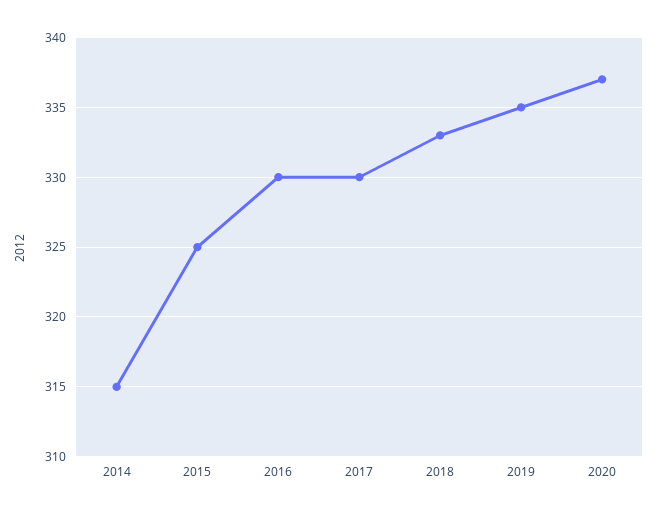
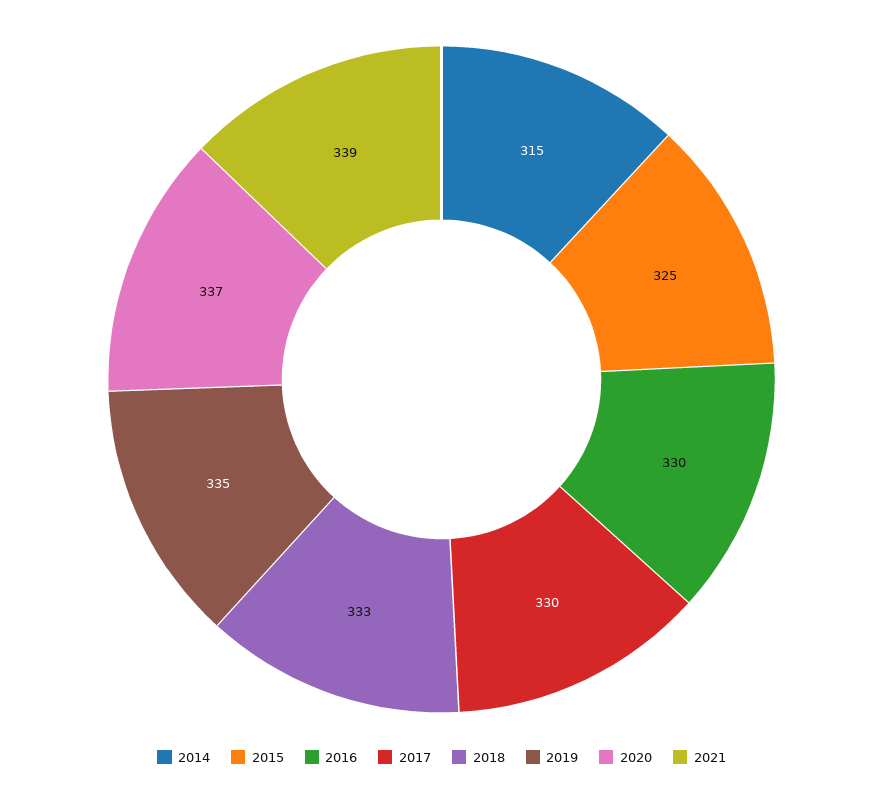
2021: none -> 339

